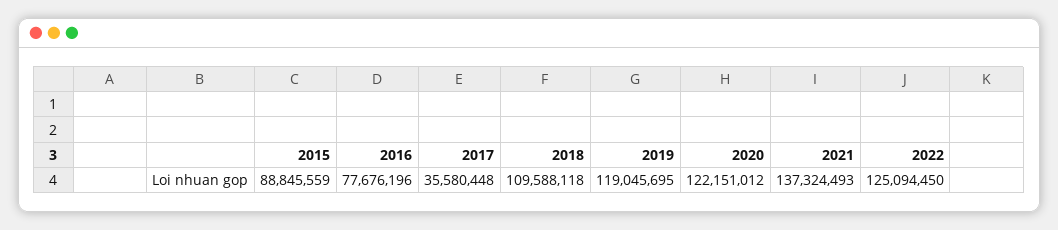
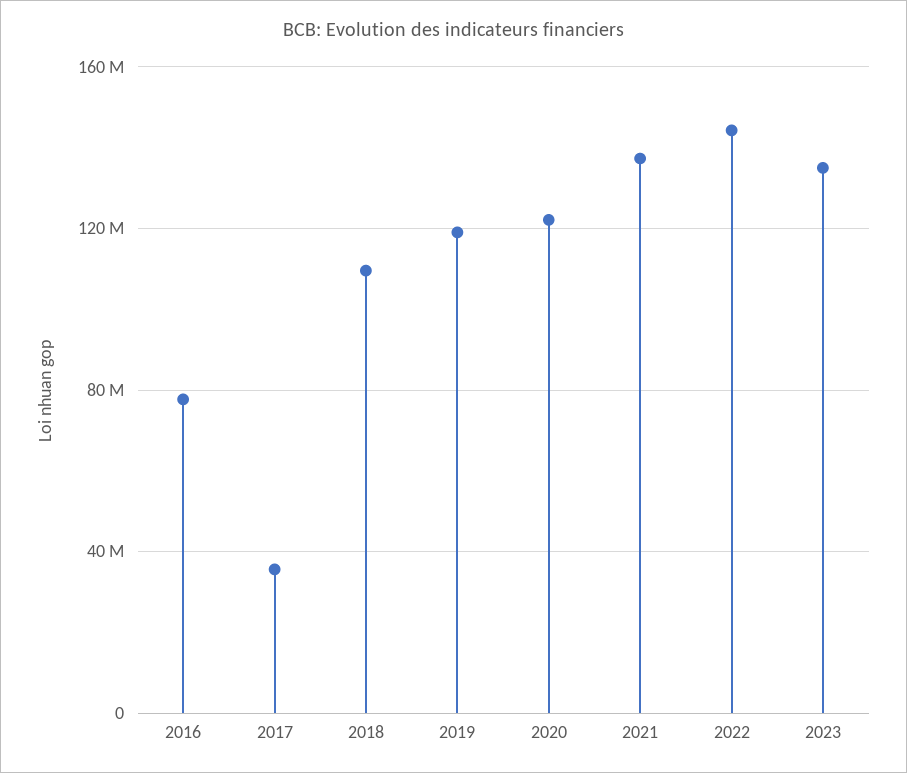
2015: 88845559 -> none
2022: 125094450 -> 145000000
2023: none -> 135000000

